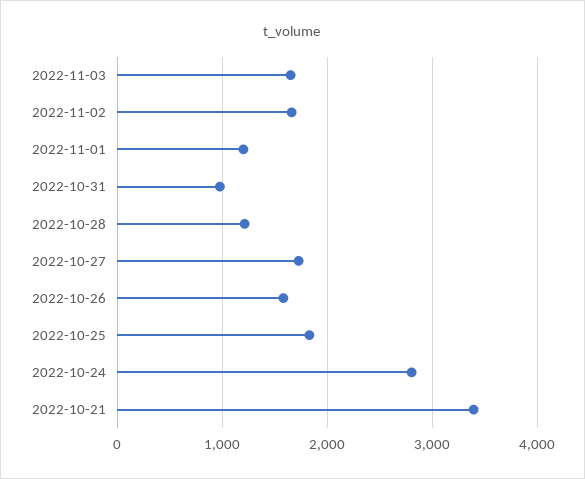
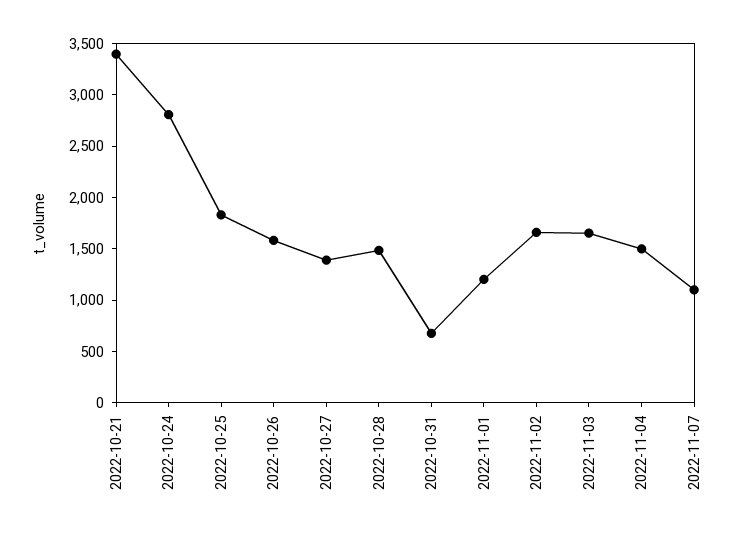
2022-10-31: 1000 -> 700
2022-10-28: 1200 -> 1500
2022-10-27: 1700 -> 1400
2022-11-04: none -> 1500
2022-11-07: none -> 1100

